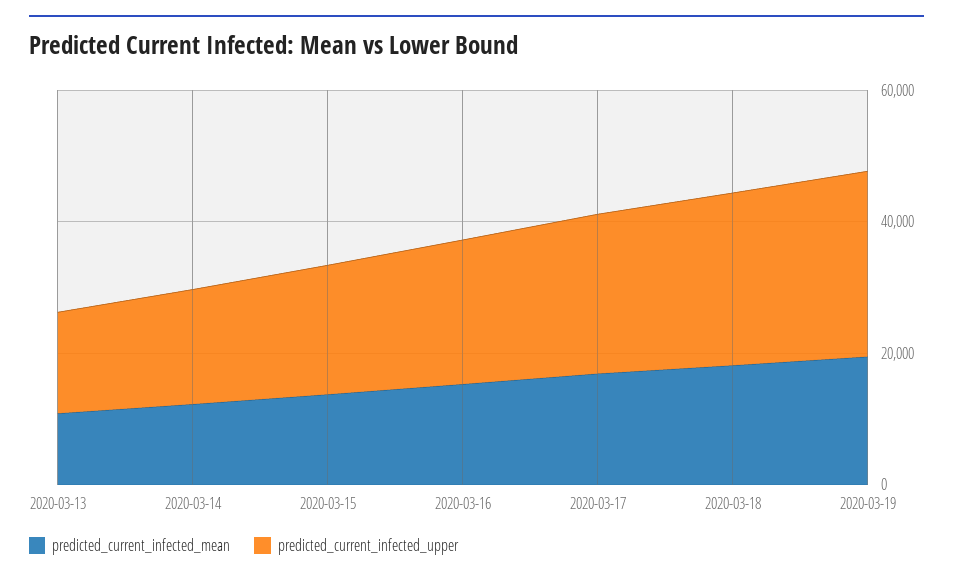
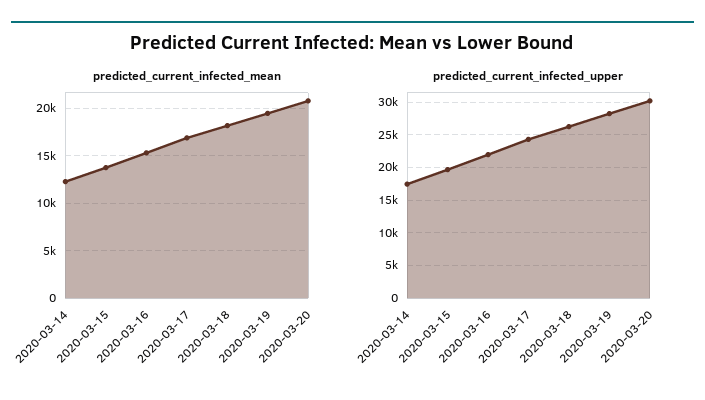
predicted_current_infected_mean, 2020-03-13: 10000 -> none
predicted_current_infected_upper, 2020-03-13: 15000 -> none
predicted_current_infected_mean, 2020-03-20: none -> 21000
predicted_current_infected_upper, 2020-03-20: none -> 30000

